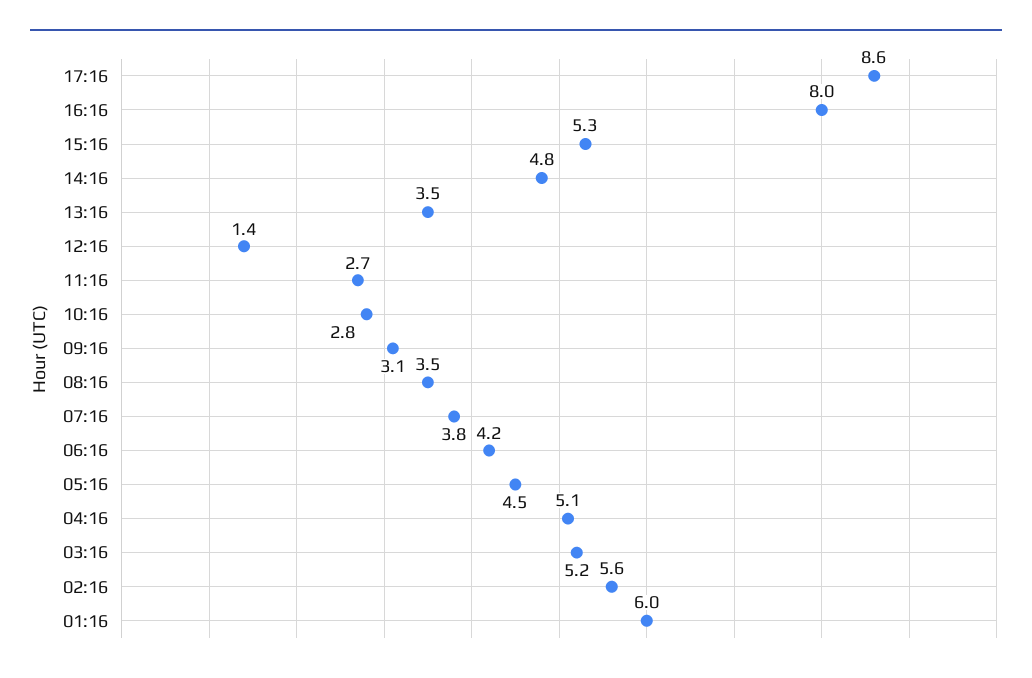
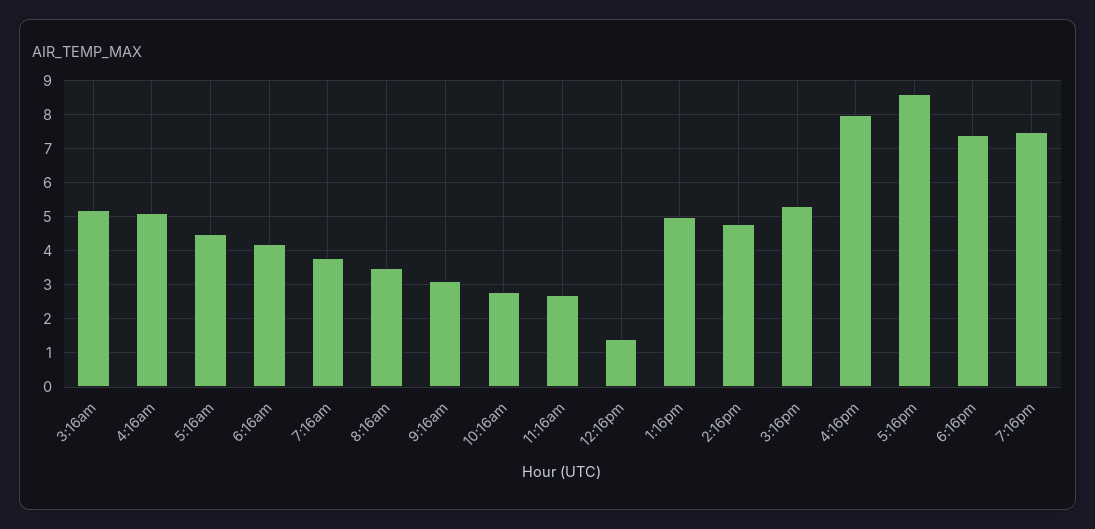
13:16: 3.5 -> 5
02:16: 5.6 -> none
01:16: 6 -> none
6:16pm: none -> 7.5
7:16pm: none -> 7.5

